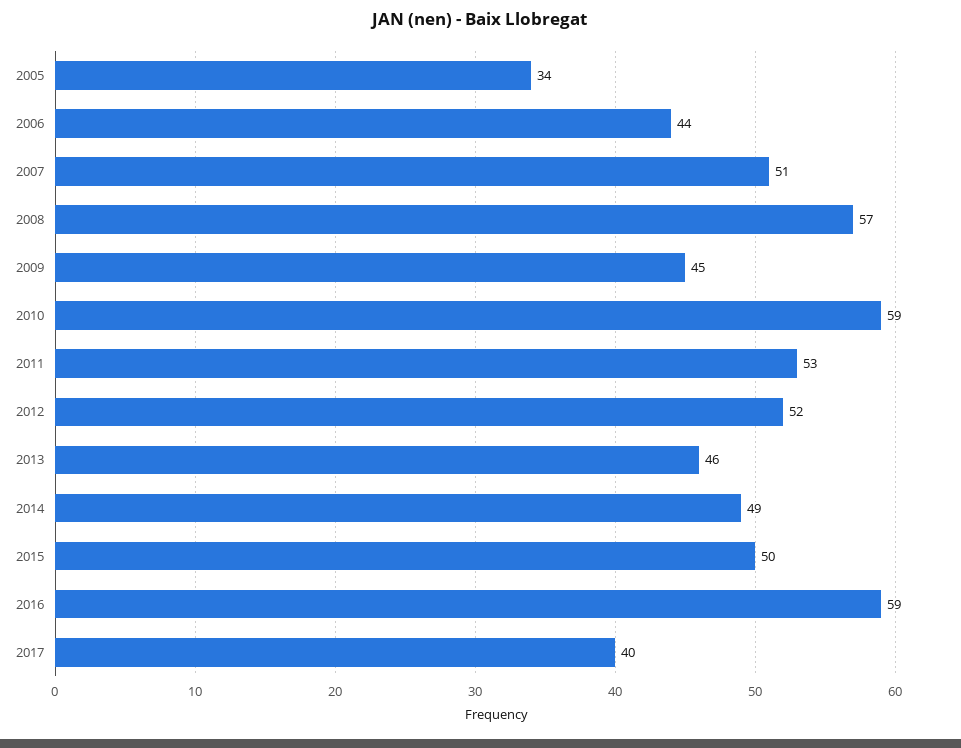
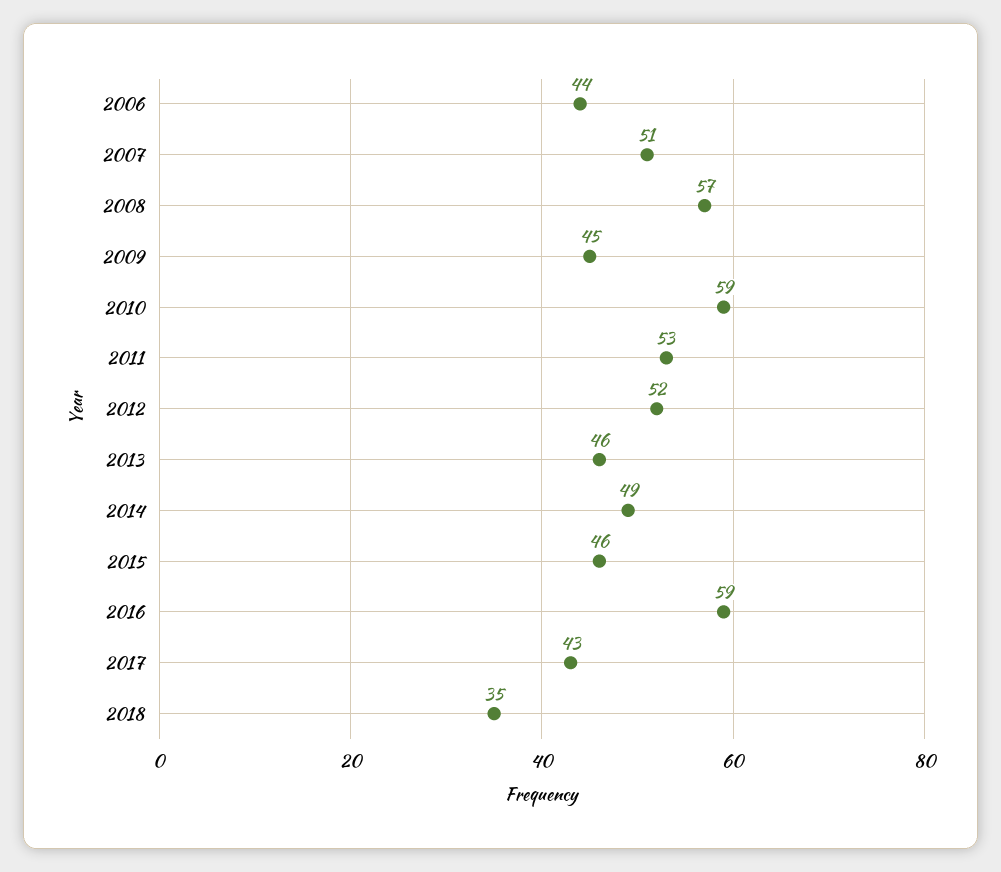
2005: 34 -> none
2015: 50 -> 46
2017: 40 -> 43
2018: none -> 35

